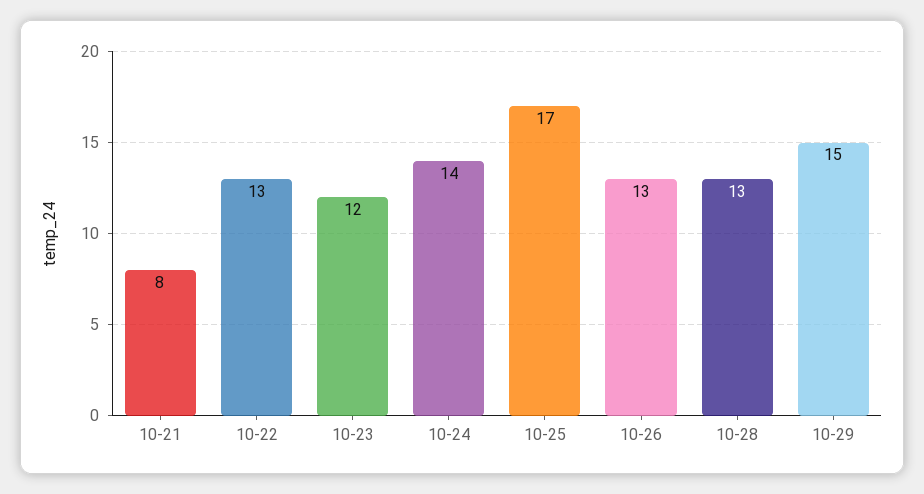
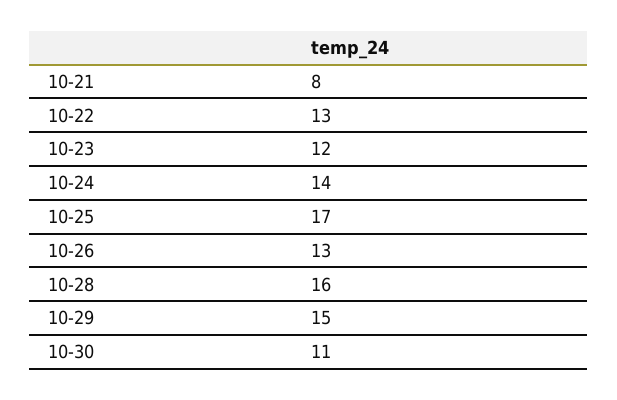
10-28: 13 -> 16
10-30: none -> 11

